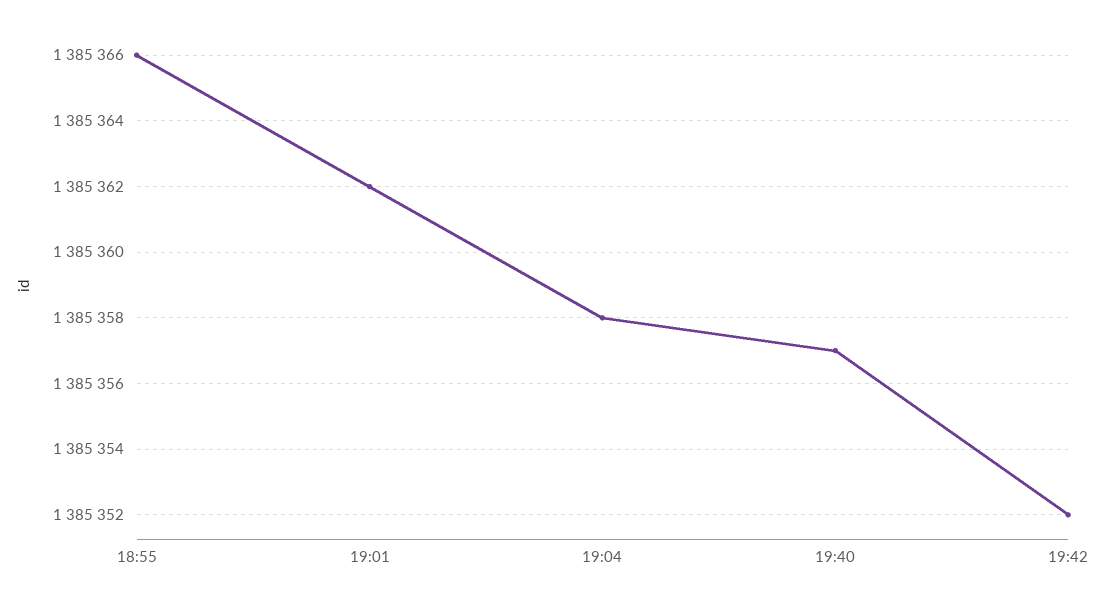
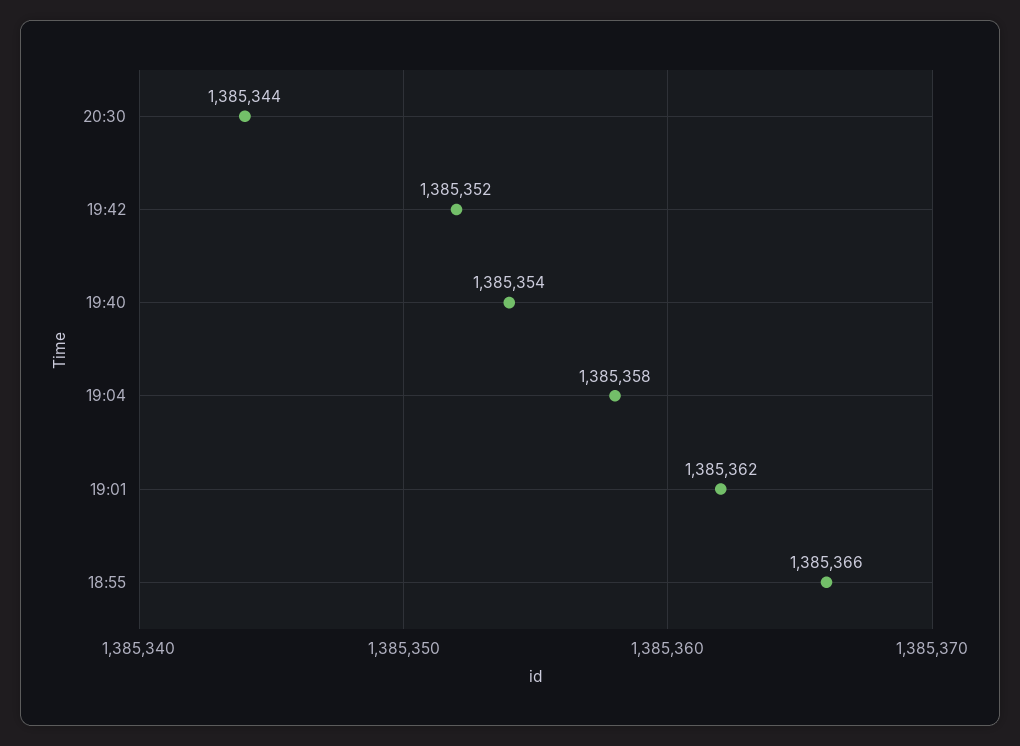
19:40: 1385357 -> 1385354
20:30: none -> 1385344

